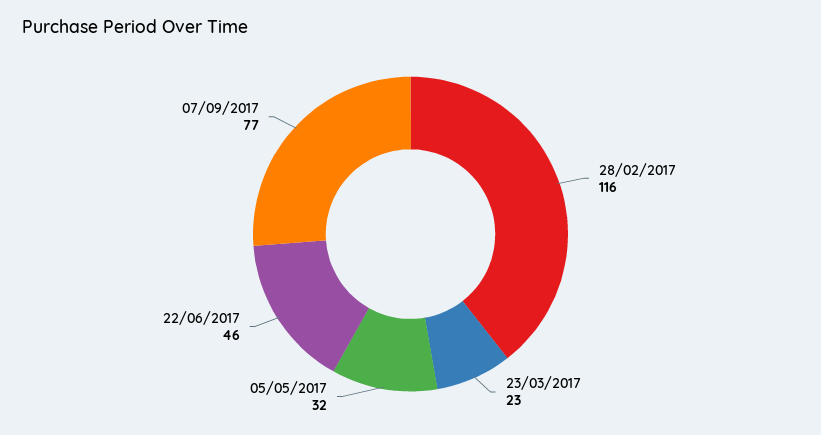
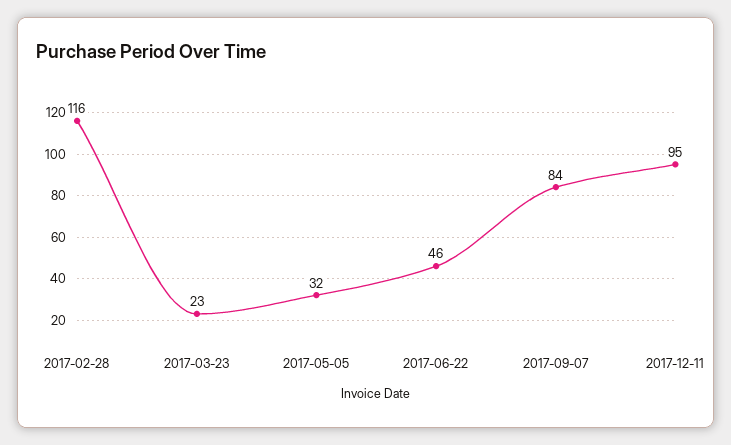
07/09/2017: 77 -> 84
2017-12-11: none -> 95

